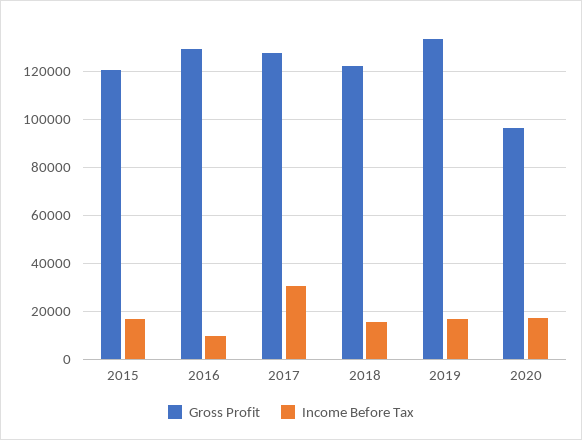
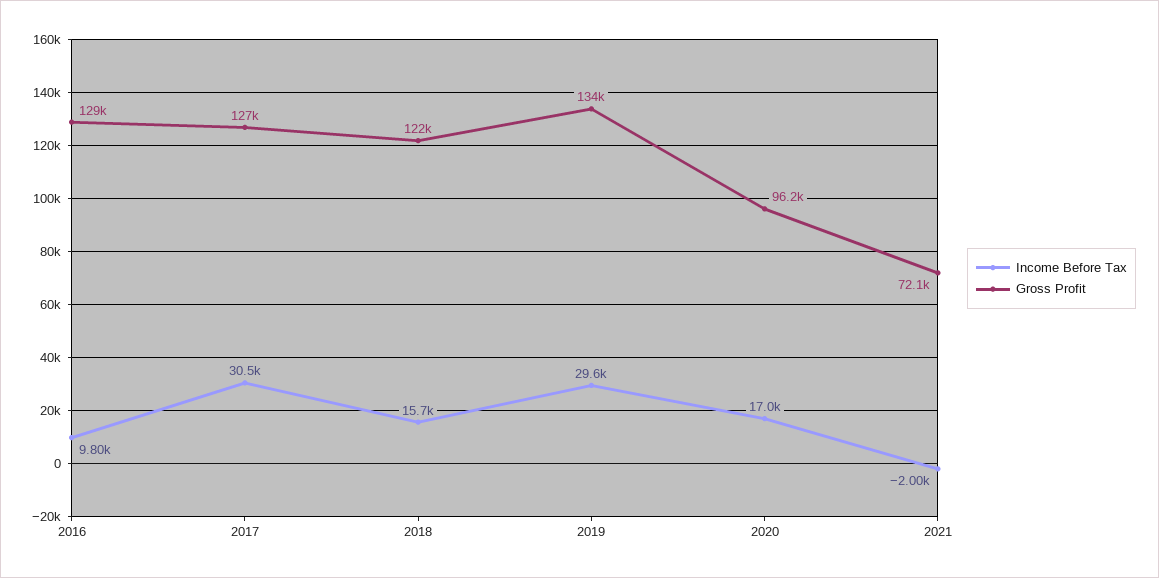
Gross Profit, 2015: 120000 -> none
Income Before Tax, 2015: 17500 -> none
Income Before Tax, 2019: 17500 -> 29600
Income Before Tax, 2021: none -> -2000
Gross Profit, 2021: none -> 72100

